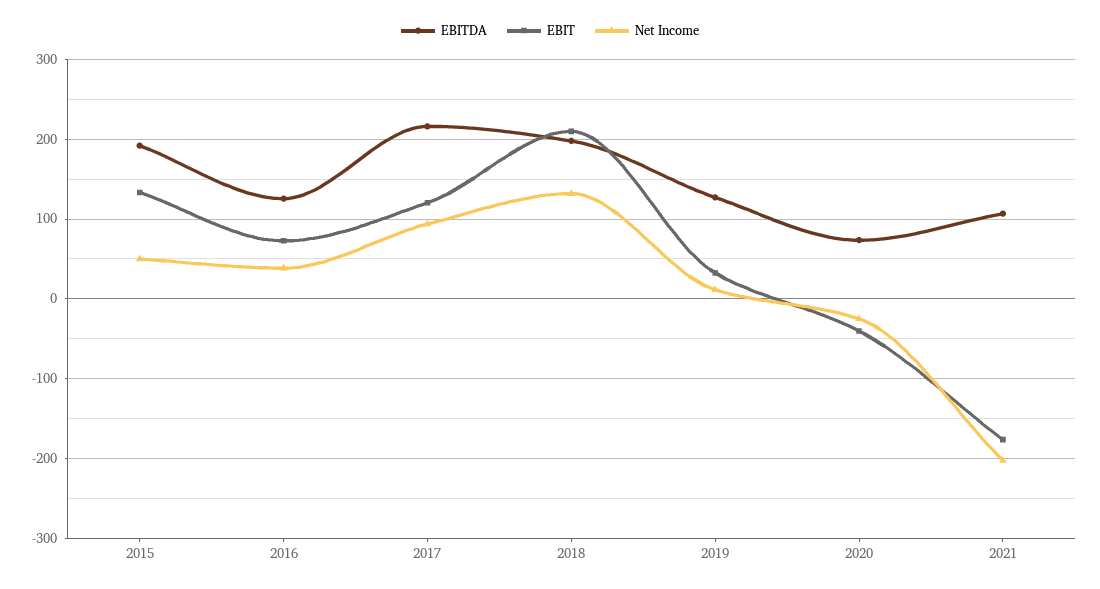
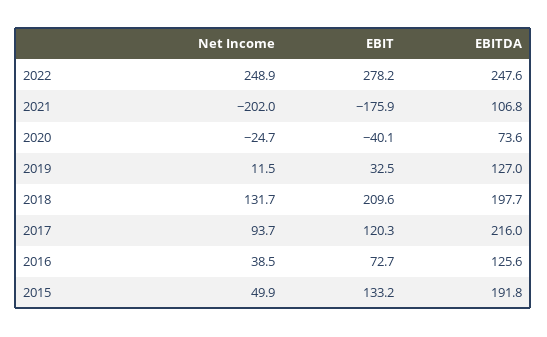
Net Income, 2022: none -> 248.9
EBIT, 2022: none -> 278.2
EBITDA, 2022: none -> 247.6

